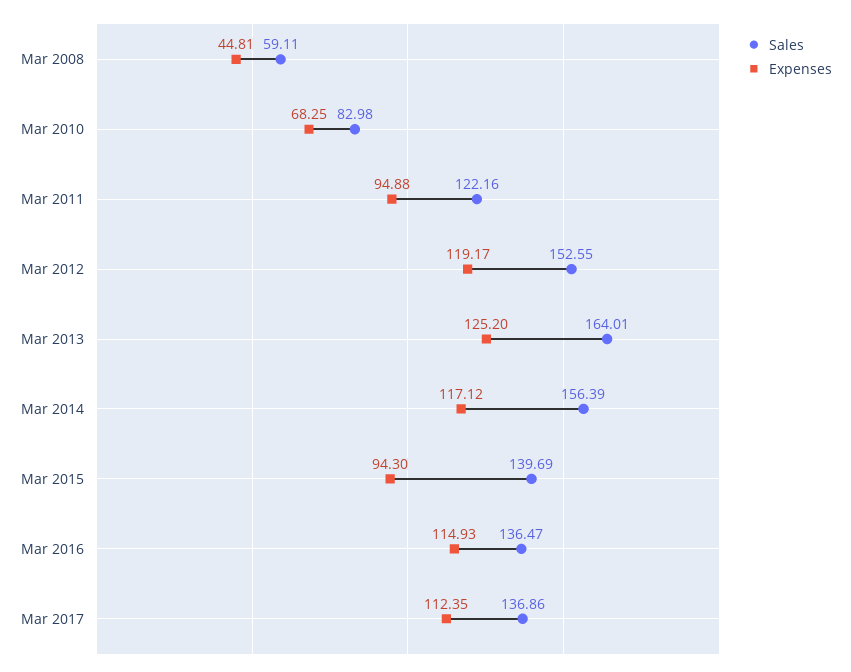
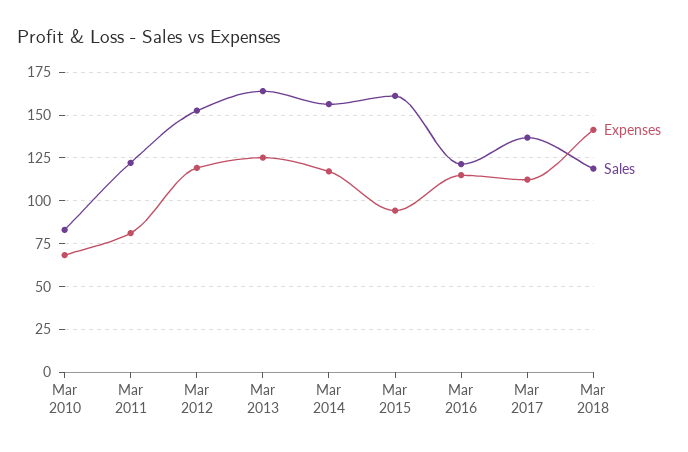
Sales, Mar 2008: 59.11 -> none
Expenses, Mar 2008: 44.81 -> none
Expenses, Mar 2011: 94.88 -> 80
Sales, Mar 2015: 139.69 -> 160
Sales, Mar 2016: 136.47 -> 120
Expenses, Mar 2018: none -> 140
Sales, Mar 2018: none -> 120

